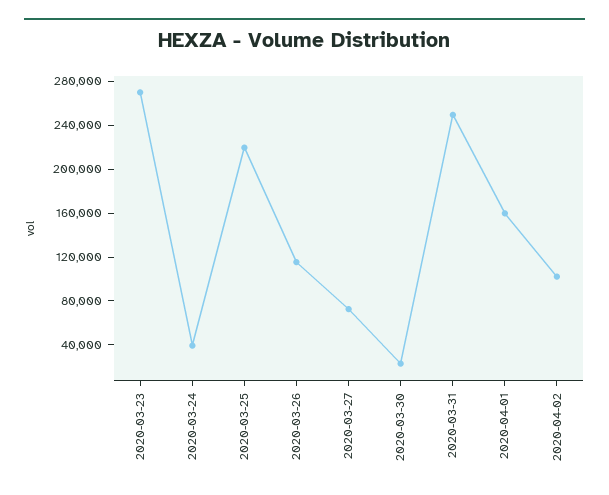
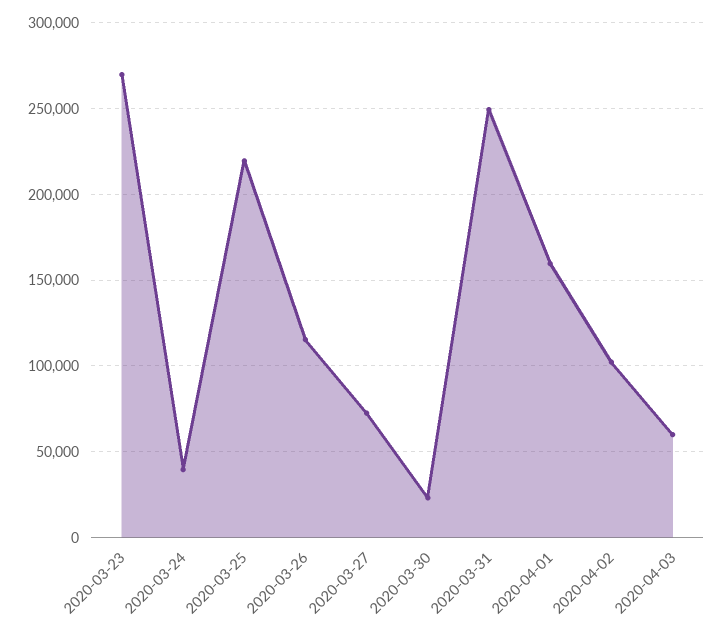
2020-04-03: none -> 60000

